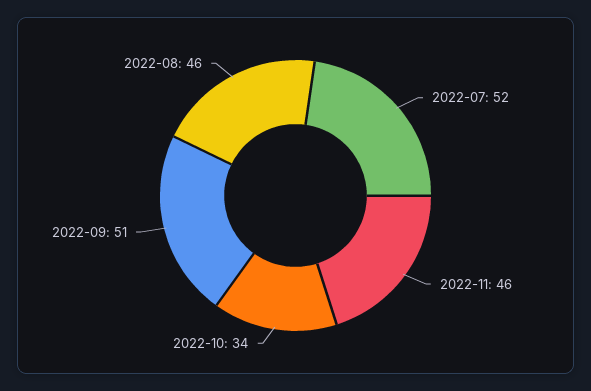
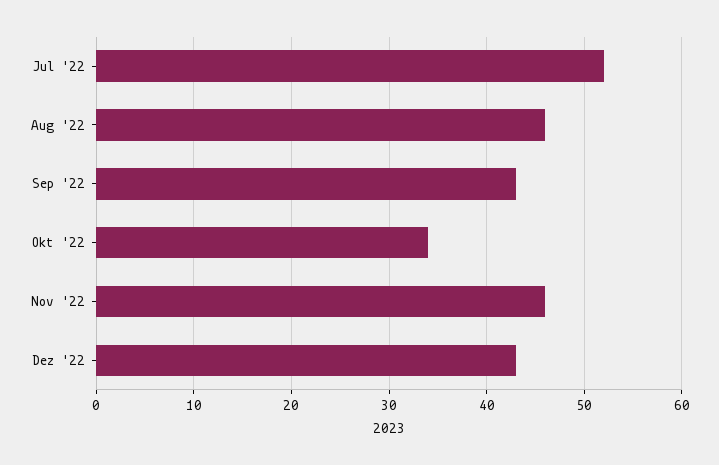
2022-09: 51 -> 43
Dez '22: none -> 43

